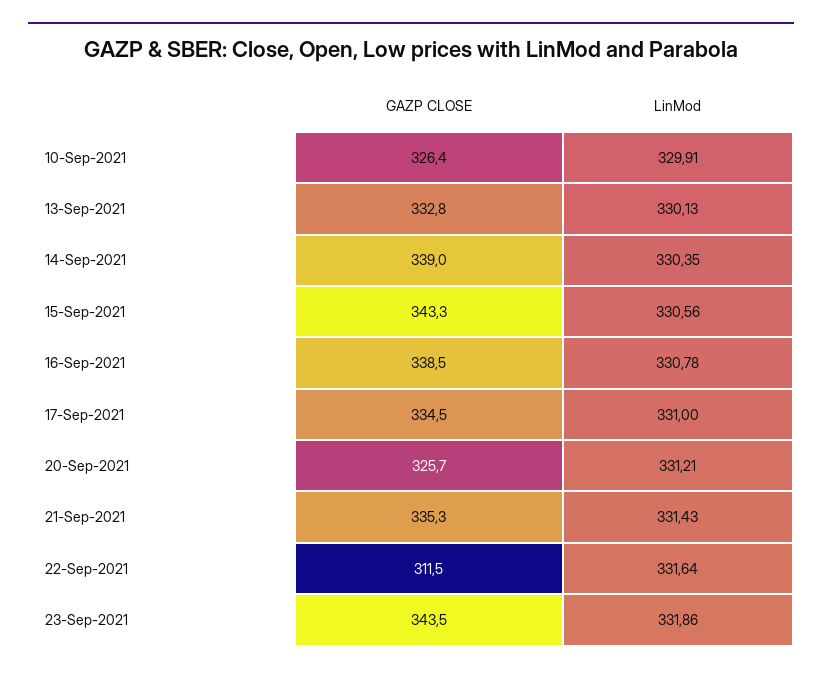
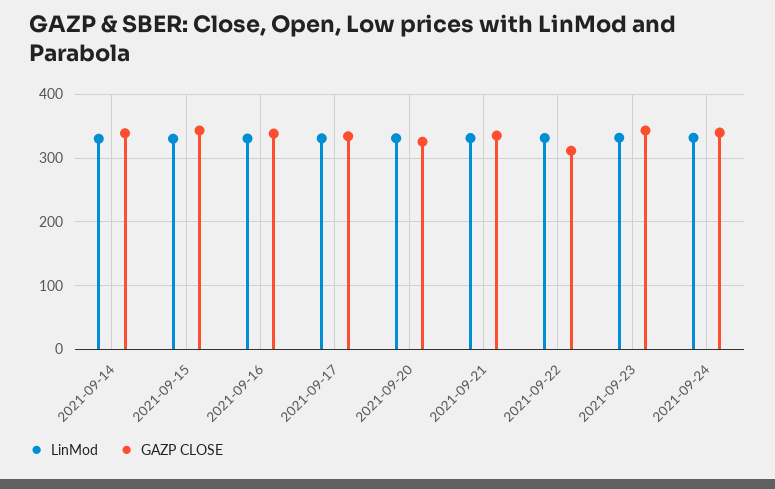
GAZP CLOSE, 10-Sep-2021: 326.4 -> none
LinMod, 10-Sep-2021: 329.91 -> none
GAZP CLOSE, 13-Sep-2021: 332.8 -> none
LinMod, 13-Sep-2021: 330.13 -> none
LinMod, 2021-09-24: none -> 330
GAZP CLOSE, 2021-09-24: none -> 340

